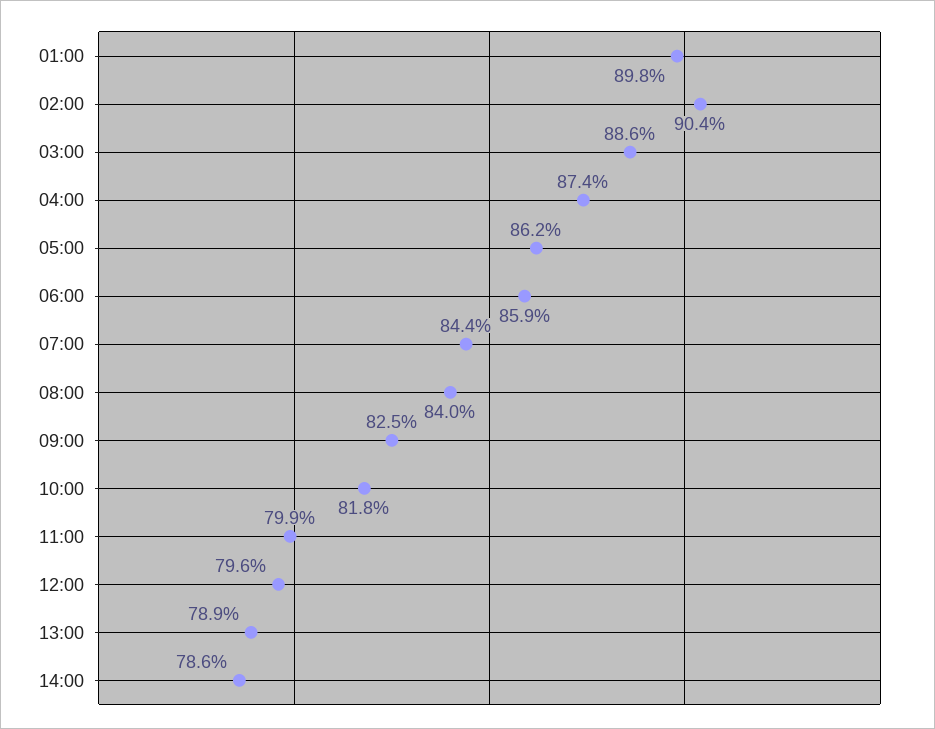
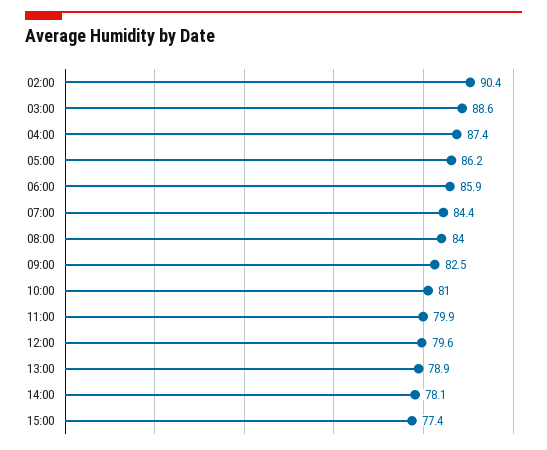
01:00: 89.8 -> none
10:00: 81.8 -> 81
14:00: 78.6 -> 78.1
15:00: none -> 77.4

